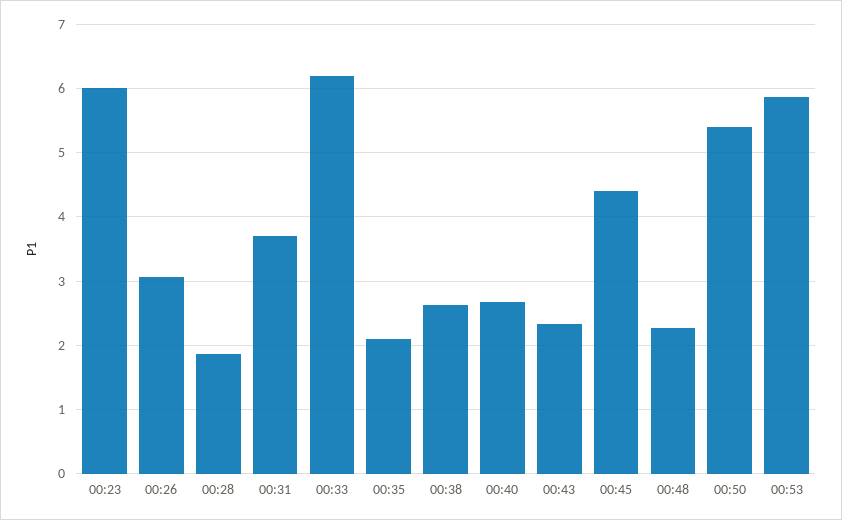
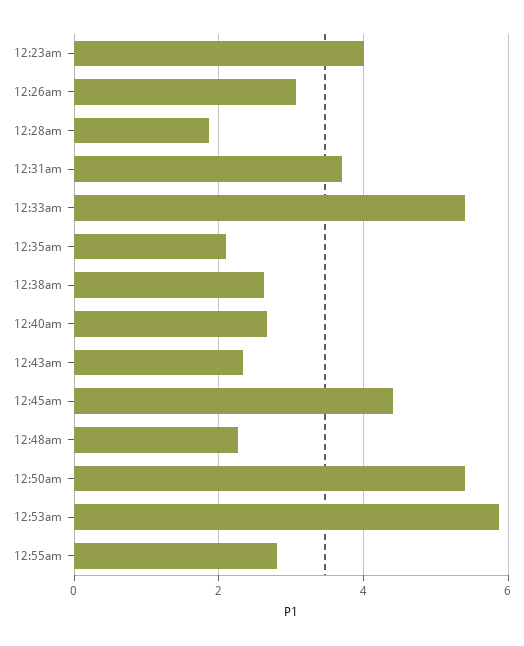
00:23: 6 -> 4
00:33: 6.2 -> 5.4
12:55am: none -> 2.8

